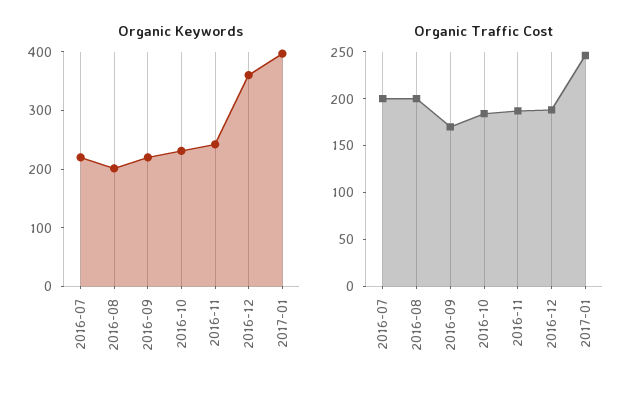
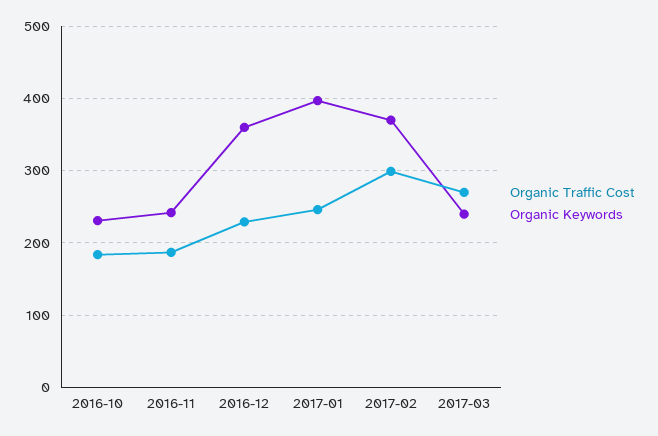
Organic Keywords, 2016-07: 220 -> none
Organic Keywords, 2016-08: 200 -> none
Organic Keywords, 2016-09: 220 -> none
Organic Traffic Cost, 2016-07: 200 -> none
Organic Traffic Cost, 2016-08: 200 -> none
Organic Traffic Cost, 2016-09: 170 -> none
Organic Traffic Cost, 2016-12: 190 -> 230
Organic Traffic Cost, 2017-02: none -> 300
Organic Keywords, 2017-02: none -> 370
Organic Traffic Cost, 2017-03: none -> 270
Organic Keywords, 2017-03: none -> 240

